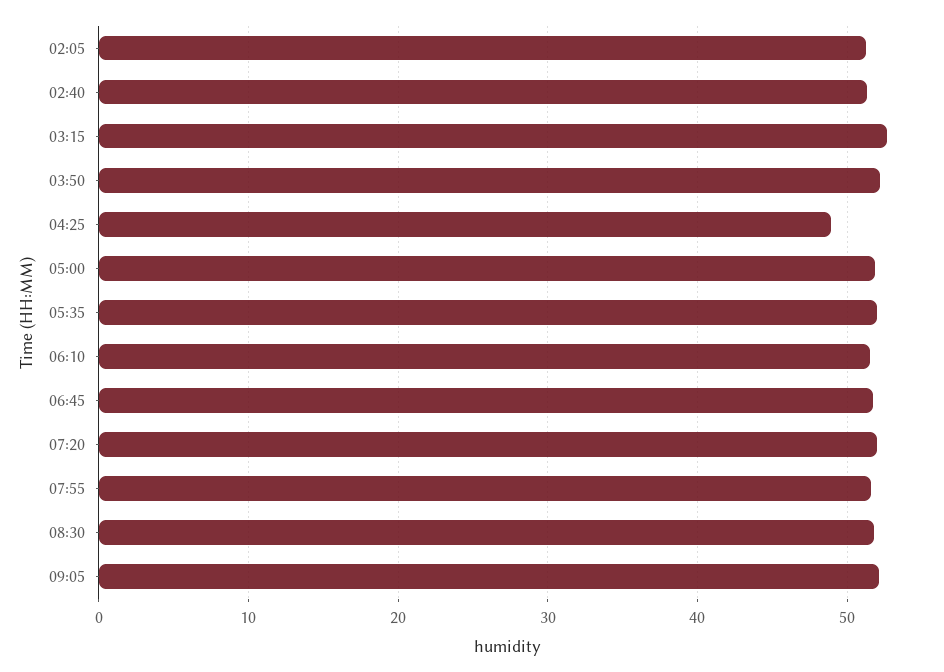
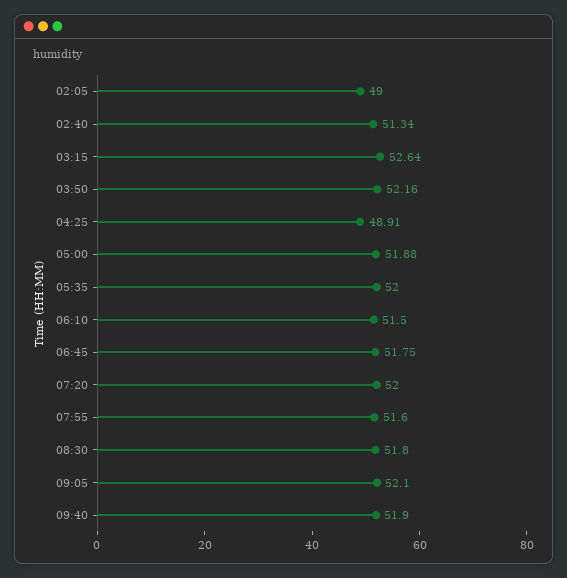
02:05: 51 -> 49
09:40: none -> 51.9

